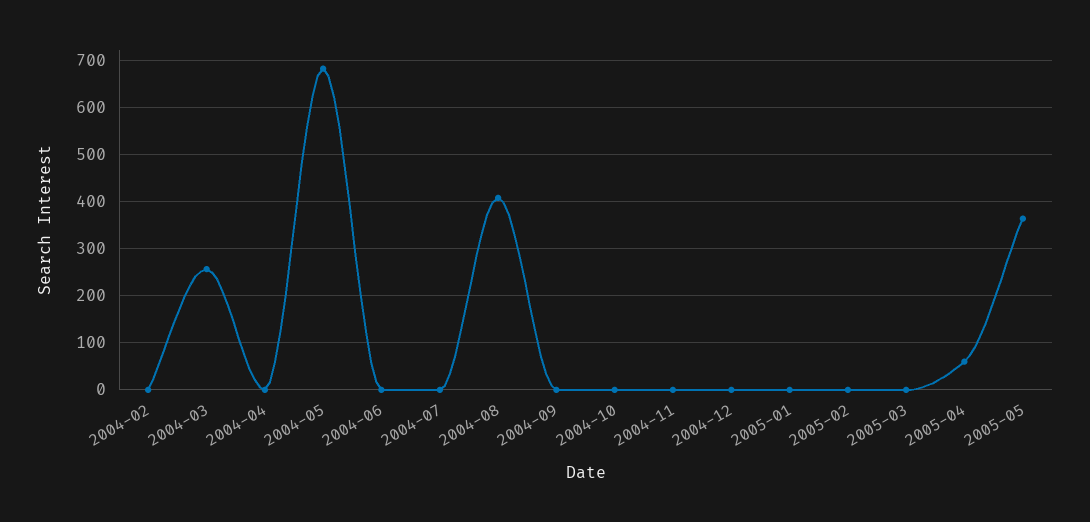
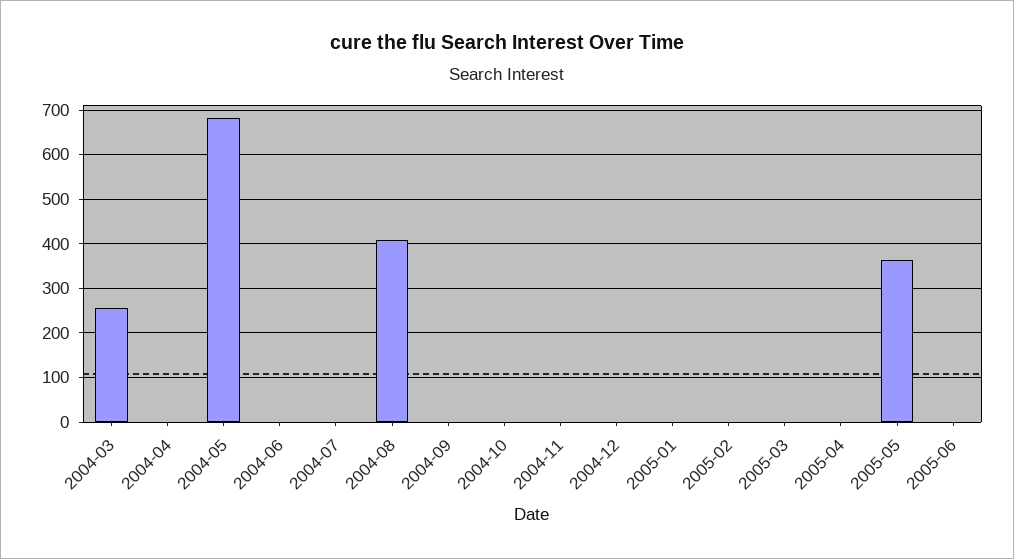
2004-02: 0 -> none
2005-04: 60 -> 0
2005-06: none -> 0

